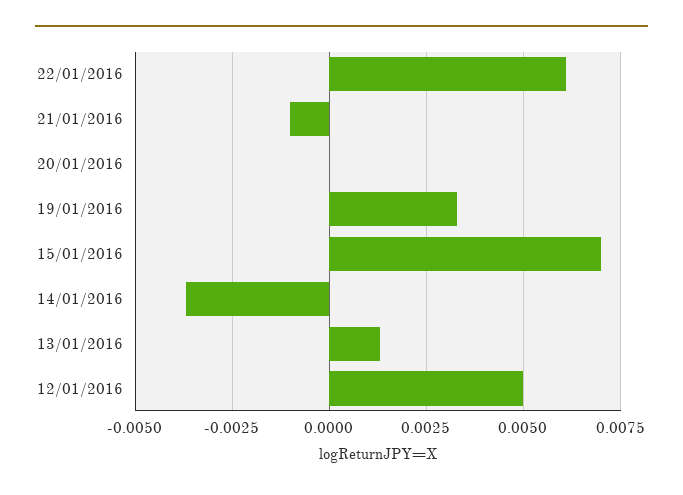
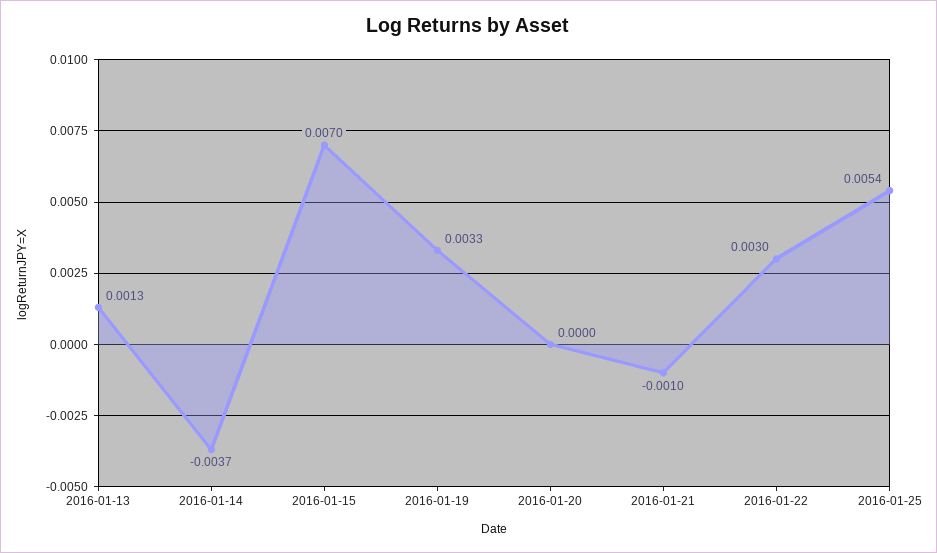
22/01/2016: 0.006 -> 0.003
12/01/2016: 0.005 -> none
2016-01-25: none -> 0.0054

